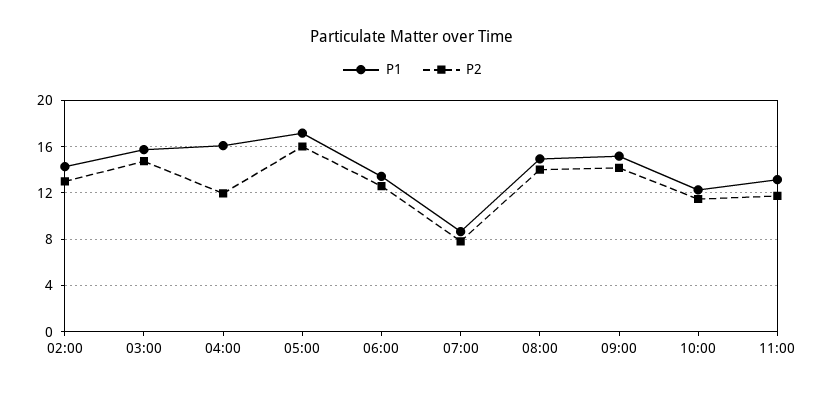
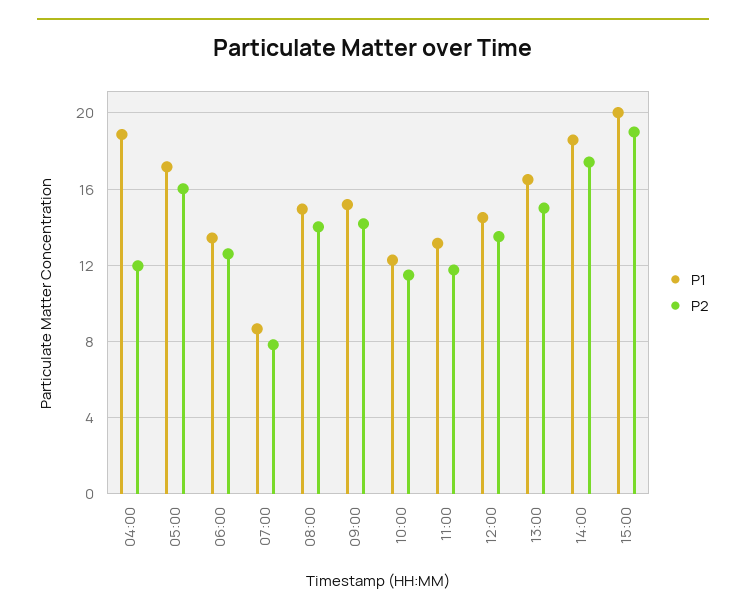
P1, 02:00: 14 -> none
P2, 02:00: 13 -> none
P1, 03:00: 16 -> none
P2, 03:00: 15 -> none
P1, 04:00: 16 -> 19
P1, 12:00: none -> 14.5
P2, 12:00: none -> 13.5
P1, 13:00: none -> 16.5
P2, 13:00: none -> 15
P1, 14:00: none -> 18.5
P2, 14:00: none -> 17.5
P1, 15:00: none -> 20
P2, 15:00: none -> 19

